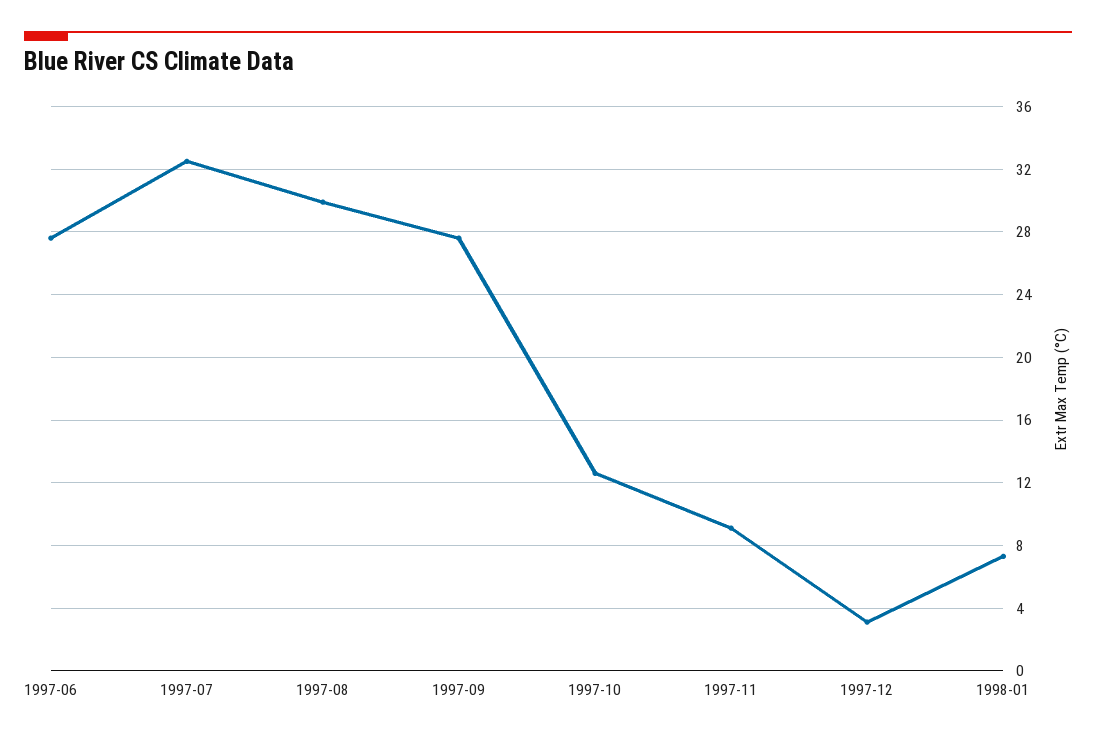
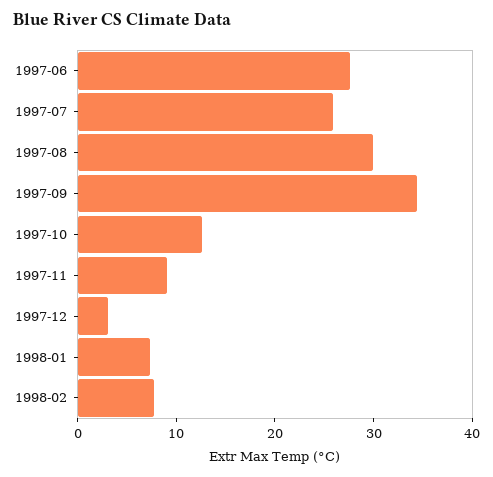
1997-07: 32.5 -> 26
1997-09: 27.5 -> 34
1998-02: none -> 8

